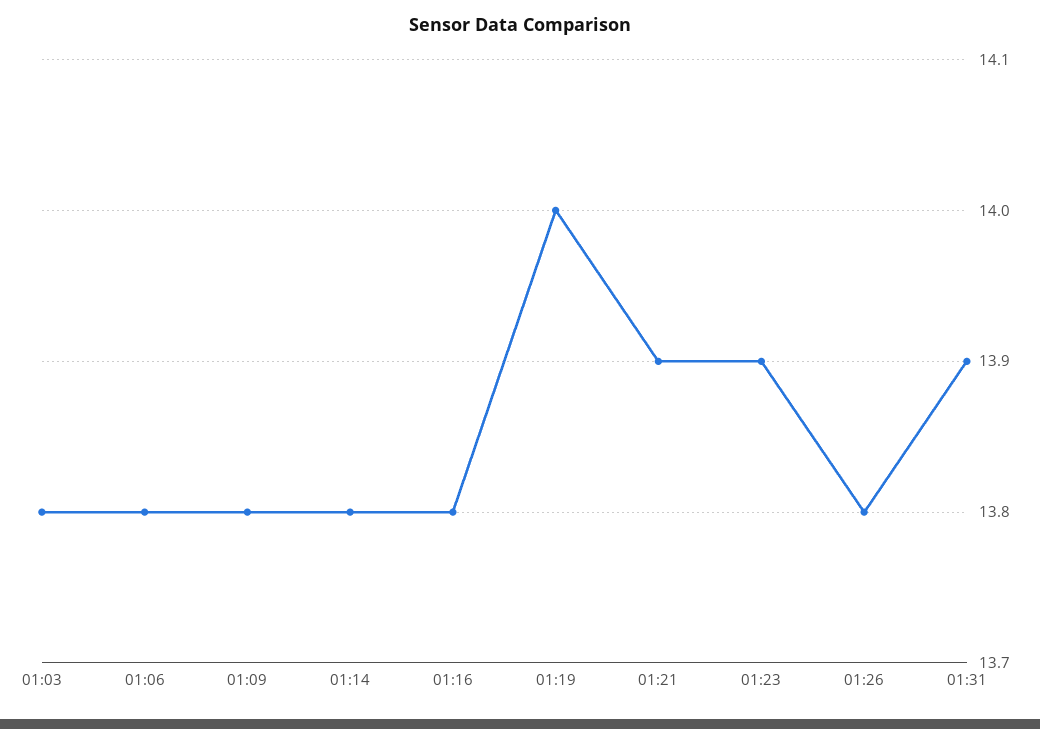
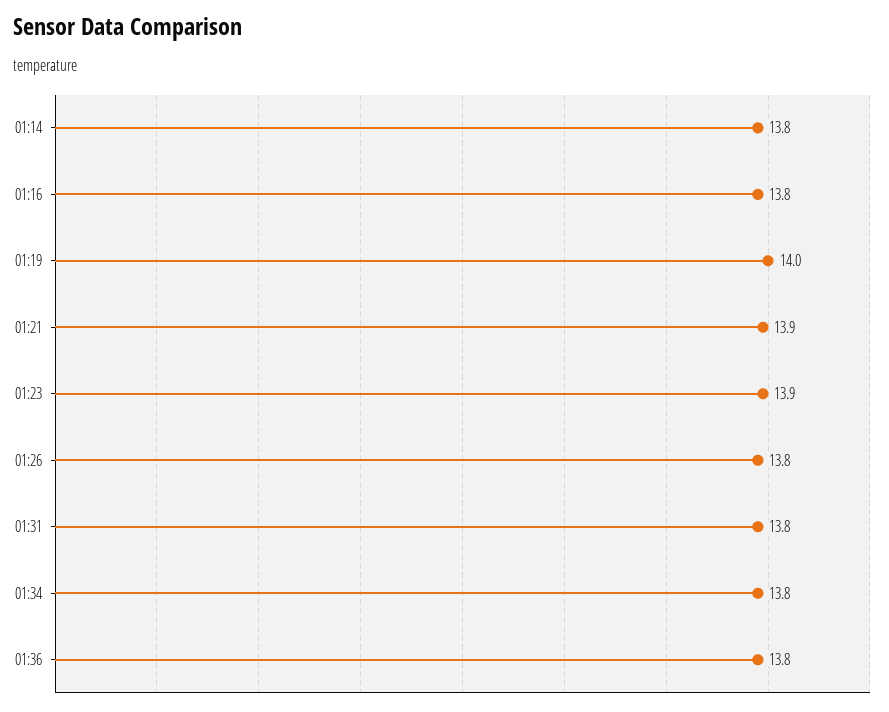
01:03: 13.8 -> none
01:06: 13.8 -> none
01:09: 13.8 -> none
01:31: 13.9 -> 13.8
01:34: none -> 13.8
01:36: none -> 13.8

